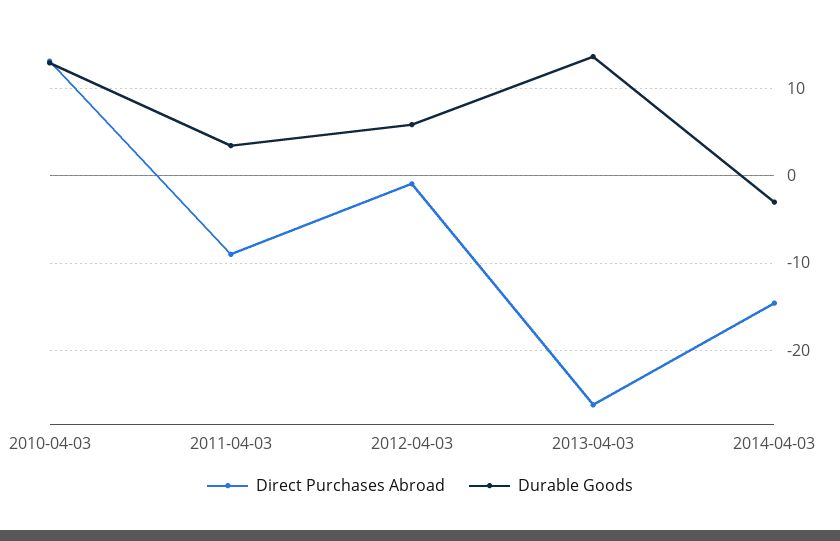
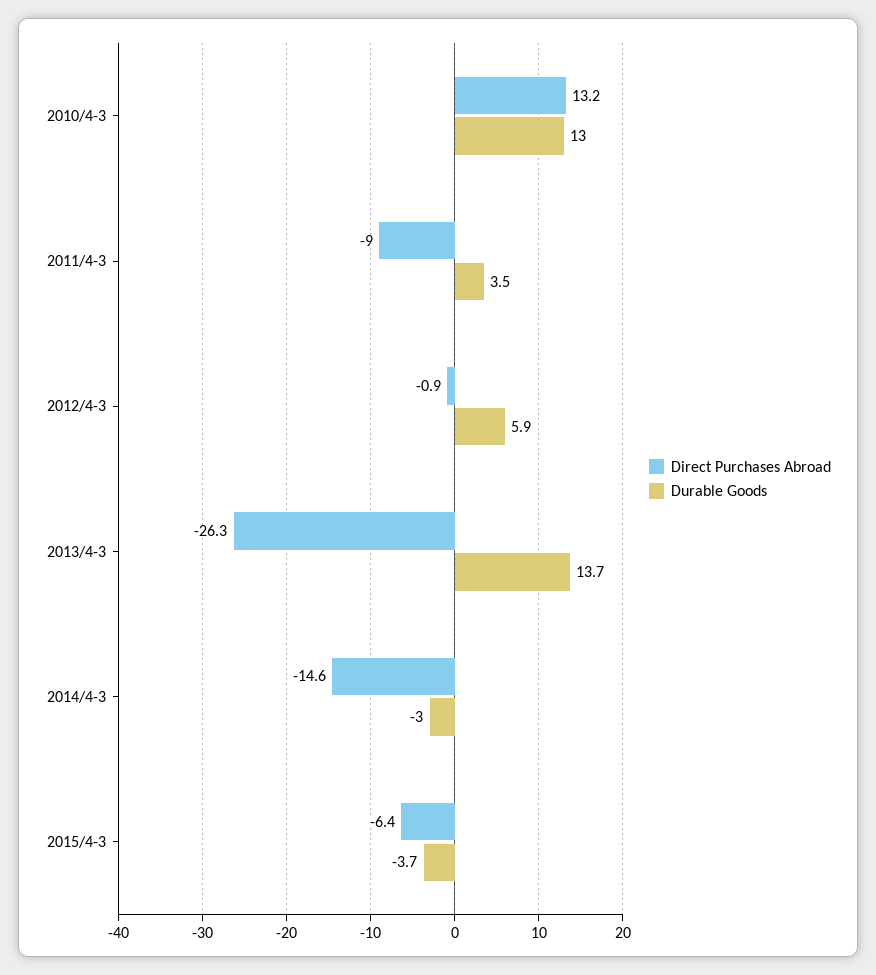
Direct Purchases Abroad, 2015/4-3: none -> -6.4
Durable Goods, 2015/4-3: none -> -3.7

